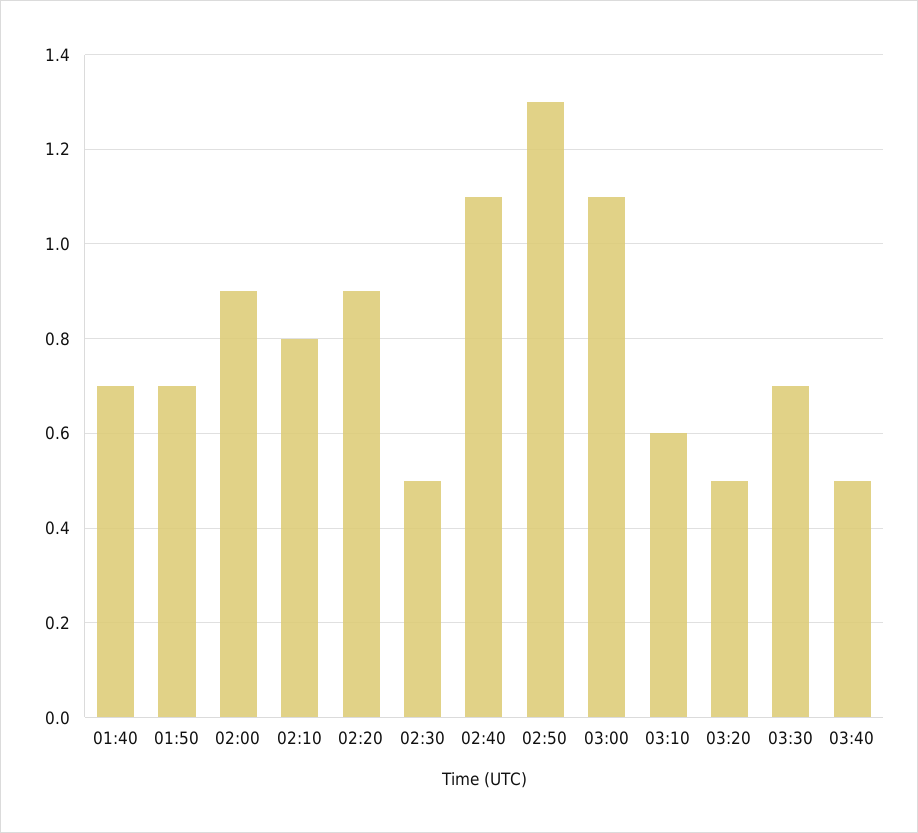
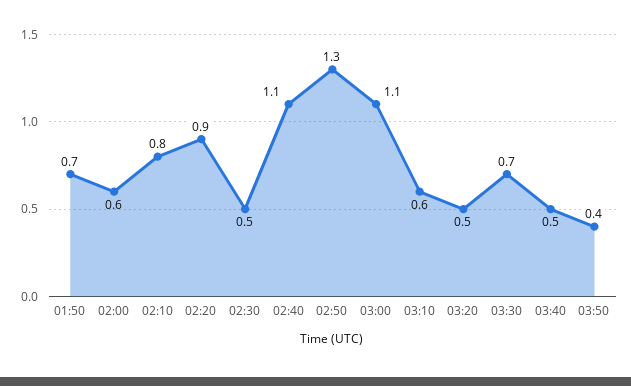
01:40: 0.7 -> none
02:00: 0.9 -> 0.6
03:50: none -> 0.4

